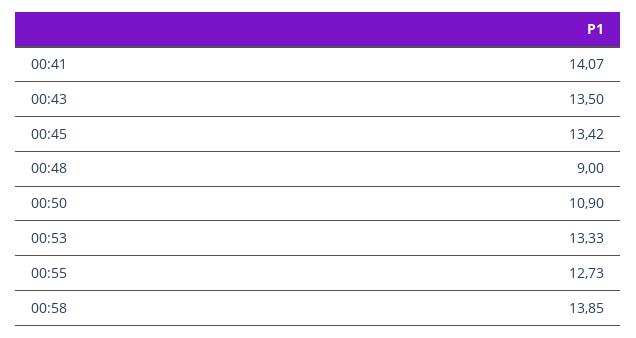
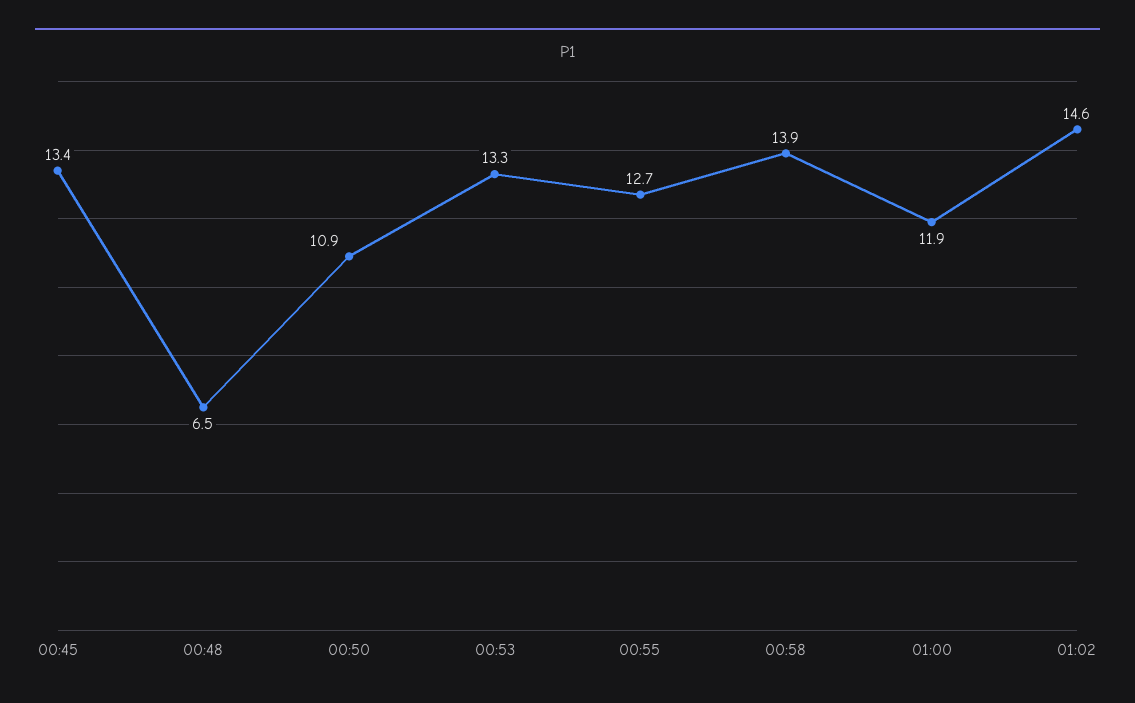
00:41: 14.07 -> none
00:43: 13.5 -> none
00:48: 9 -> 6.5
01:00: none -> 11.9
01:02: none -> 14.6

